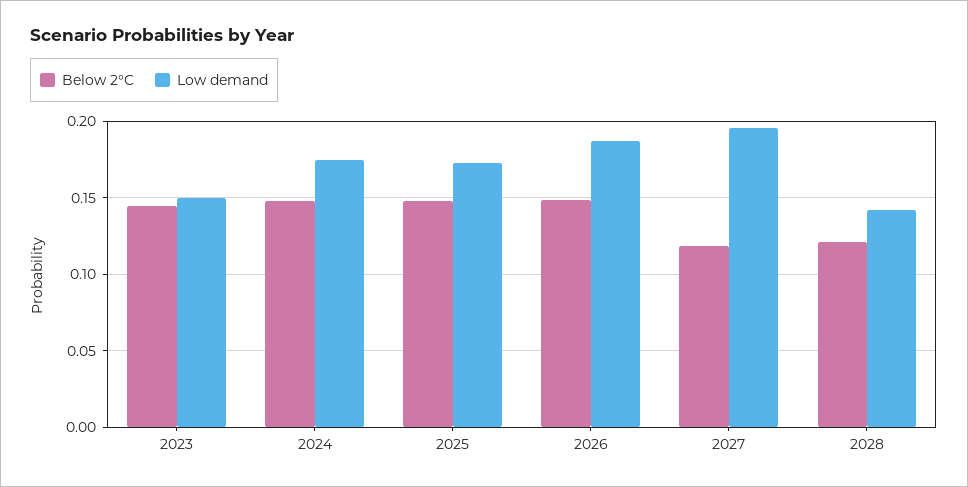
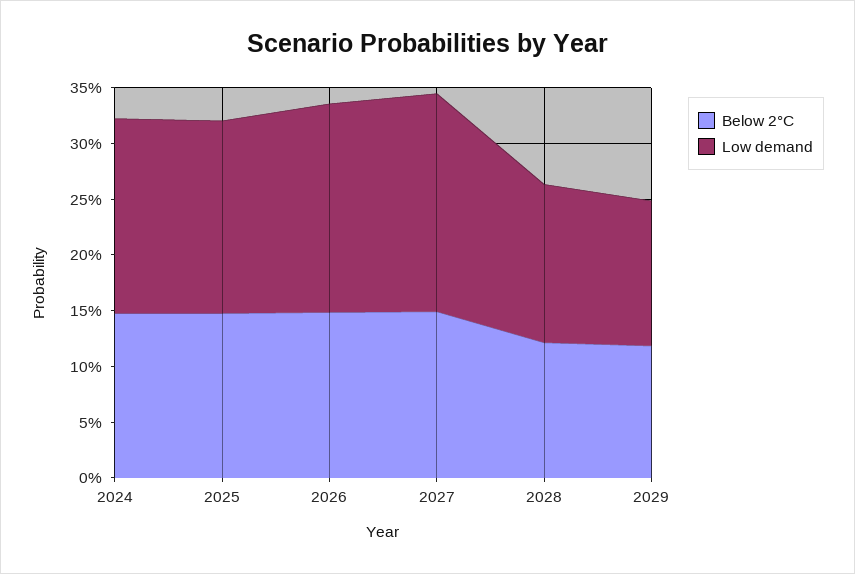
Below 2°C, 2023: 0.145 -> none
Low demand, 2023: 0.15 -> none
Below 2°C, 2027: 0.12 -> 0.15
Below 2°C, 2029: none -> 0.12
Low demand, 2029: none -> 0.13

